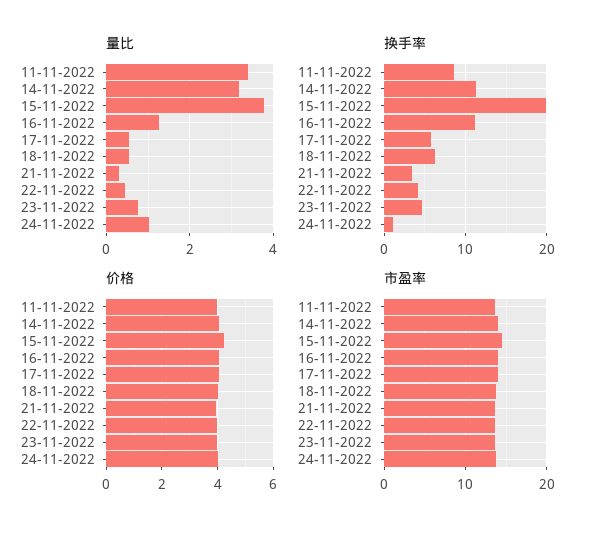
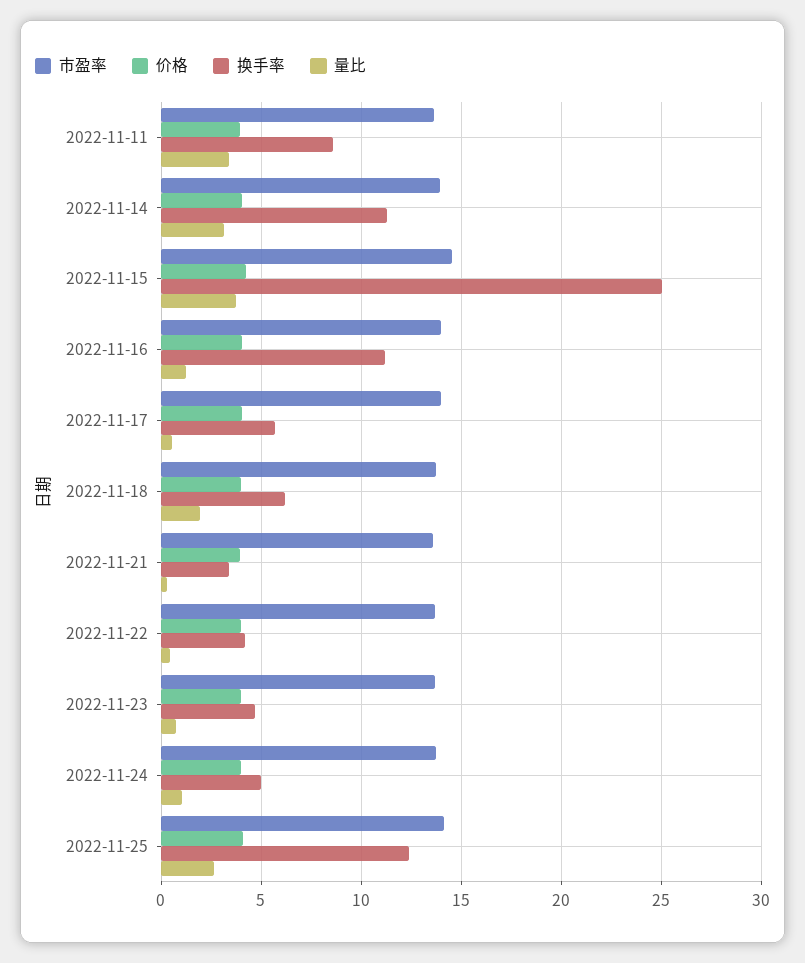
量比, 18-11-2022: 0.6 -> 2
换手率, 15-11-2022: 20 -> 25
换手率, 24-11-2022: 1 -> 5
市盈率, 2022-11-25: none -> 14
价格, 2022-11-25: none -> 4
换手率, 2022-11-25: none -> 12.5
量比, 2022-11-25: none -> 2.5

